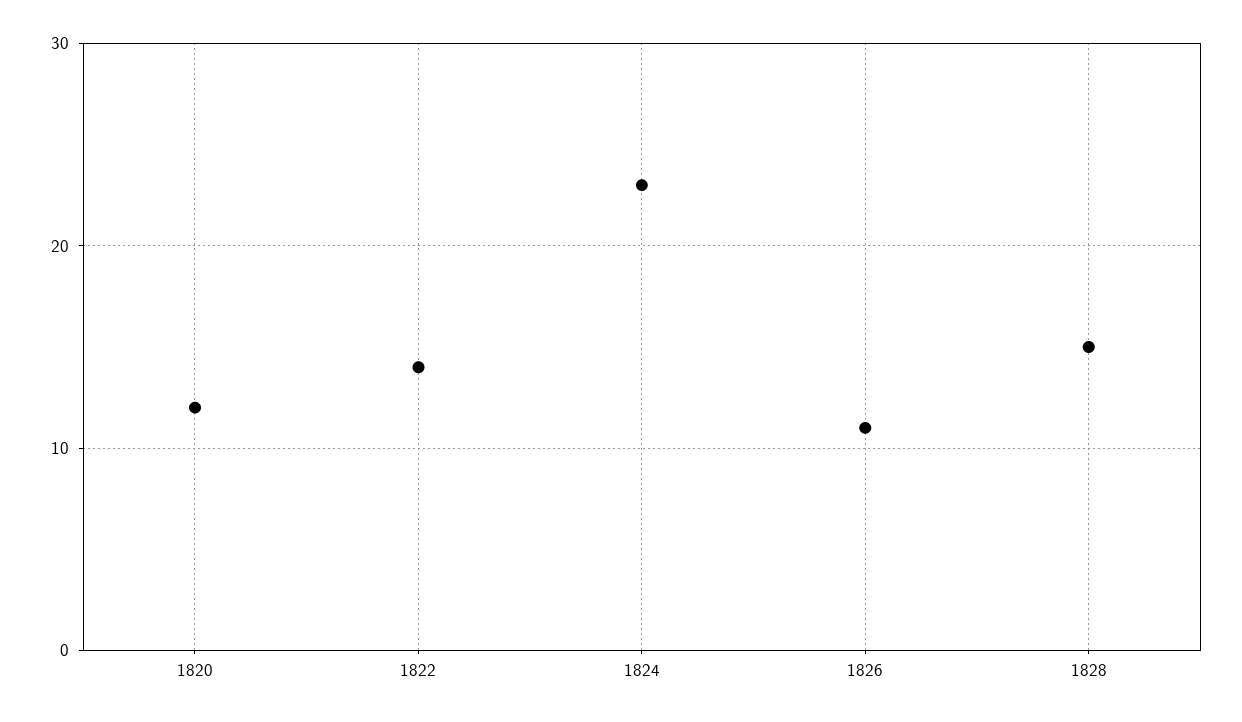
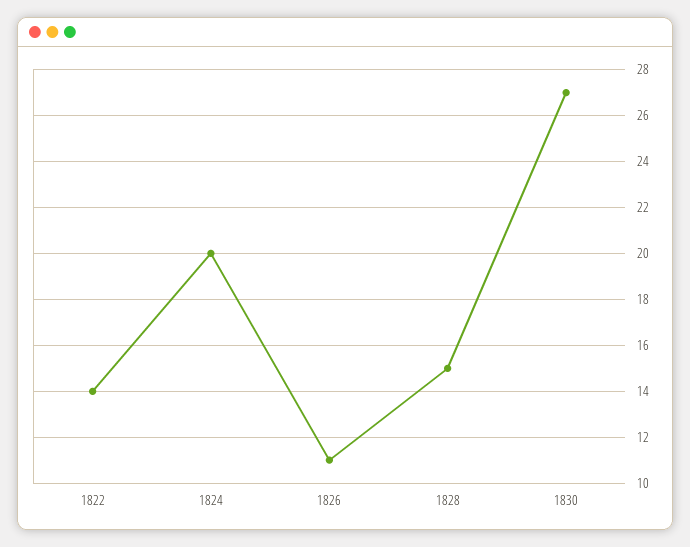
1820: 12 -> none
1824: 23 -> 20
1830: none -> 27

